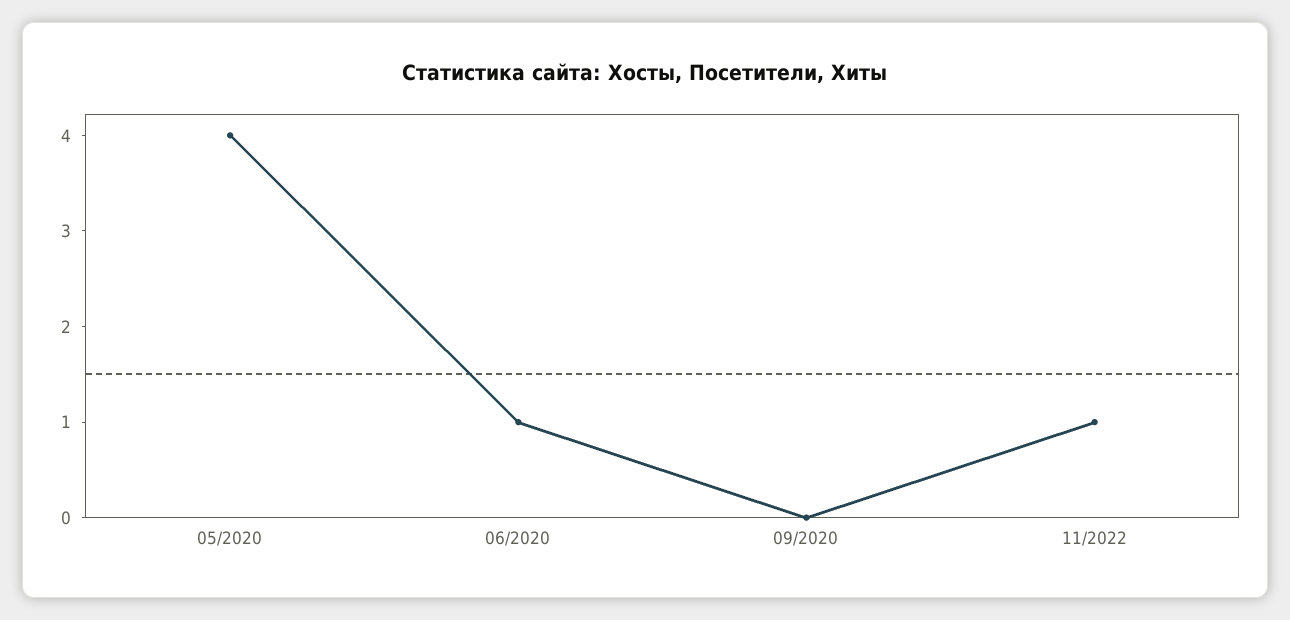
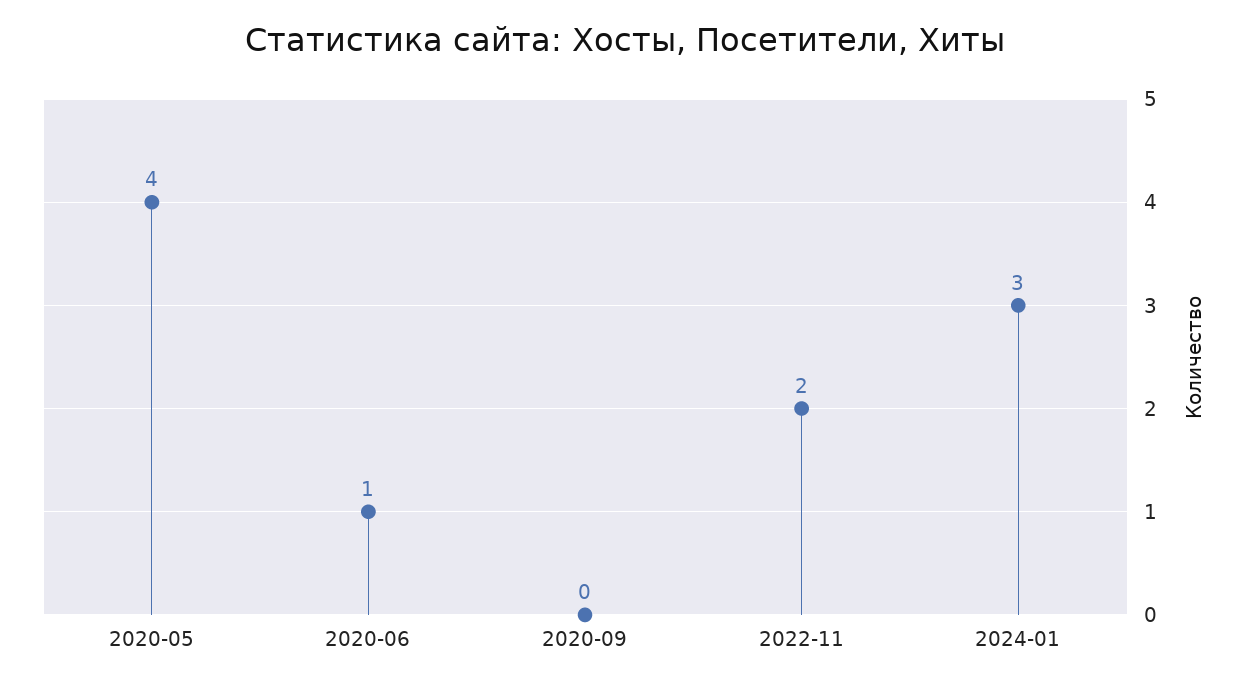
11/2022: 1 -> 2
2024-01: none -> 3

